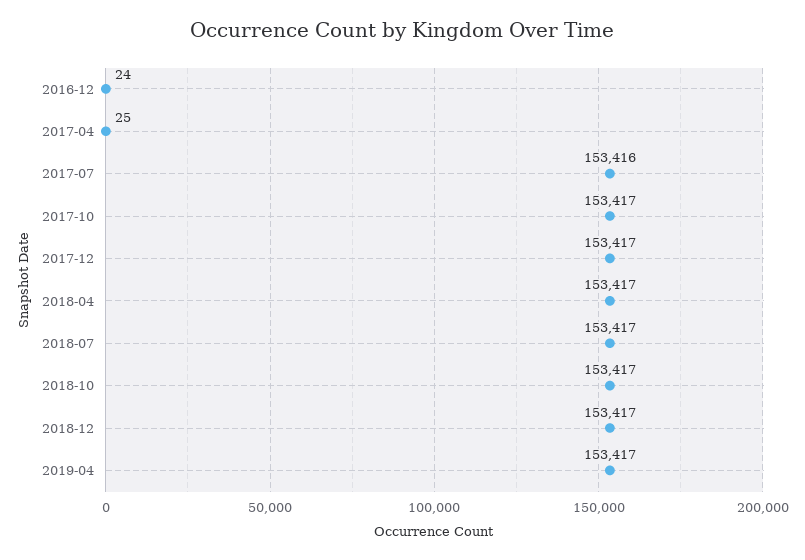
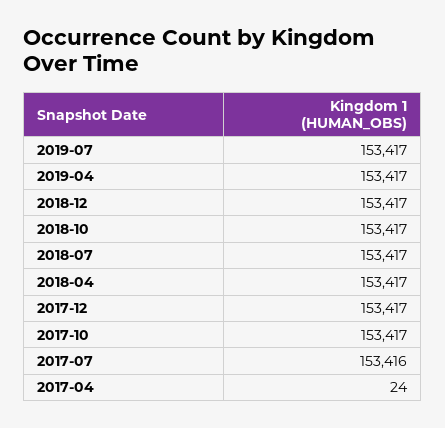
2016-12: 24 -> none
2017-04: 25 -> 24
2019-07: none -> 153417

